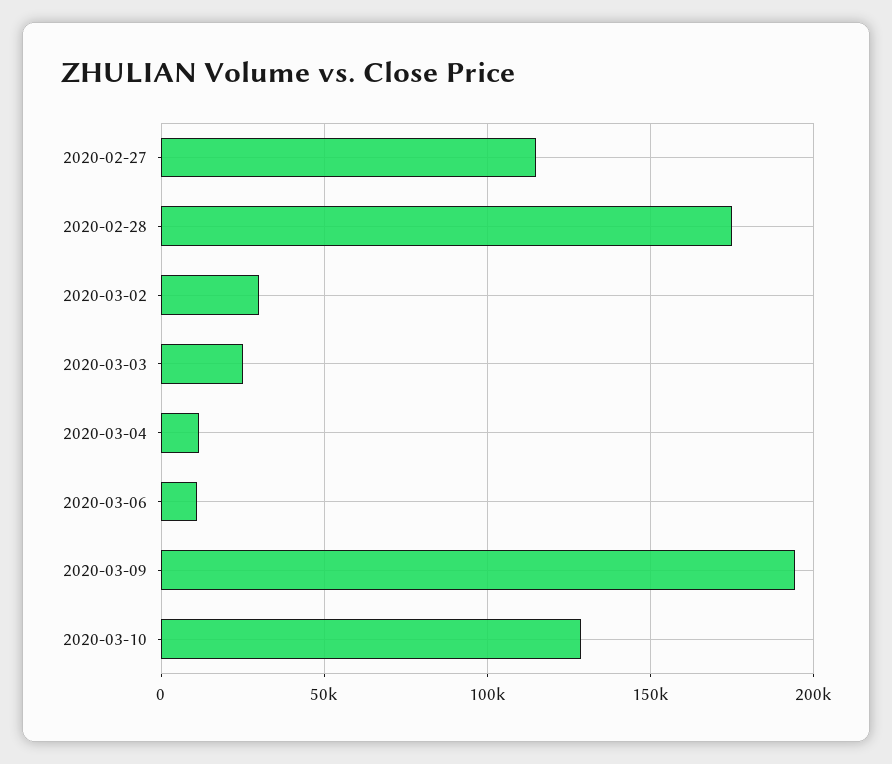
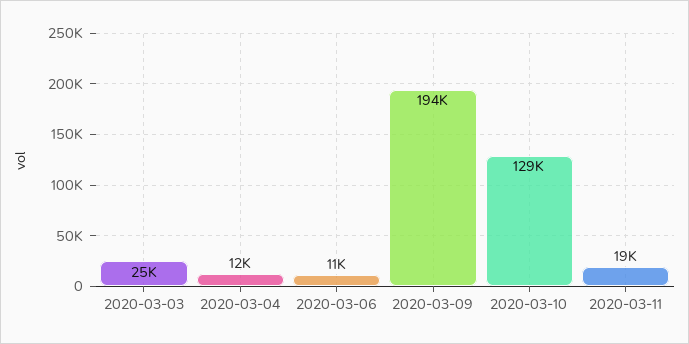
2020-02-27: 115000 -> none
2020-02-28: 175000 -> none
2020-03-02: 30000 -> none
2020-03-11: none -> 19000

